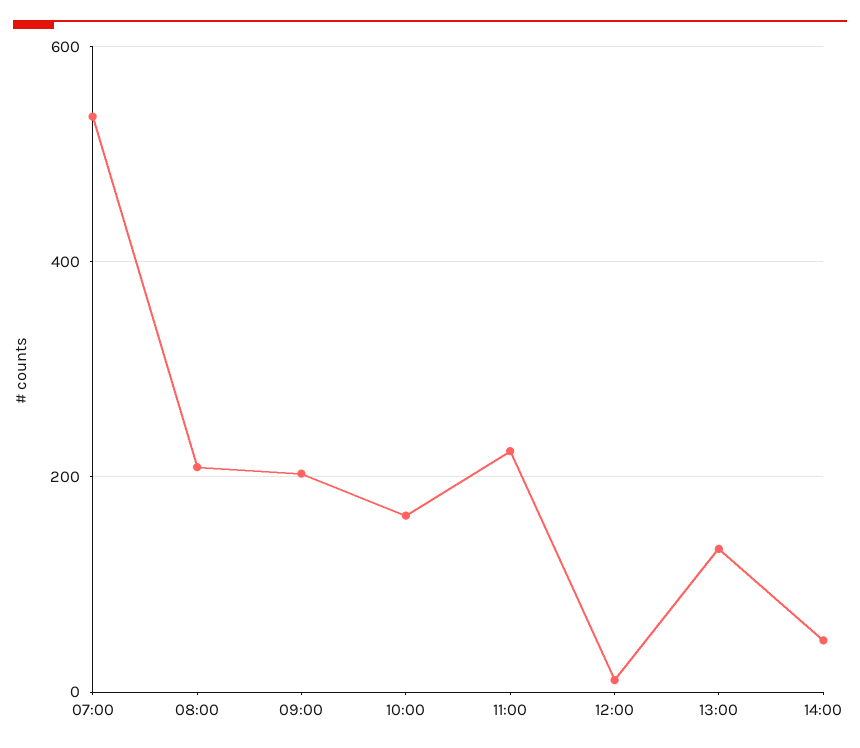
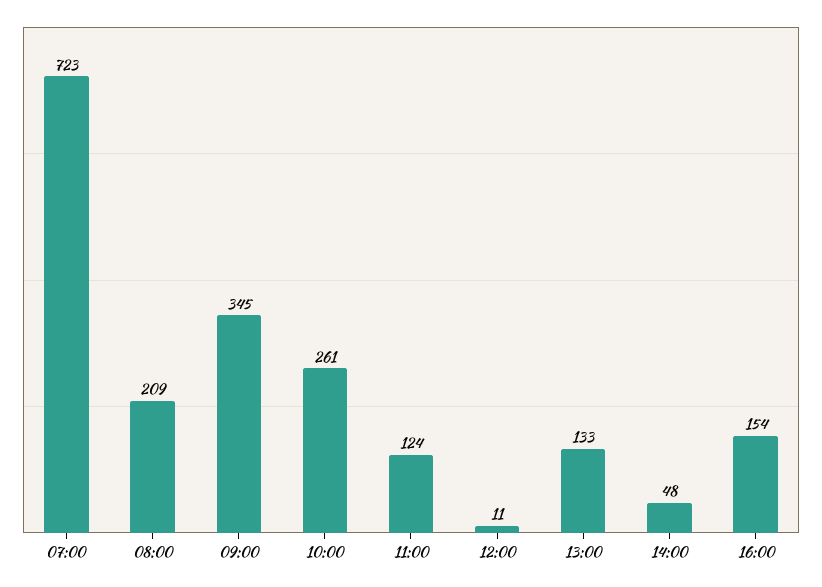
07:00: 540 -> 723
09:00: 200 -> 345
10:00: 160 -> 261
11:00: 220 -> 124
16:00: none -> 154

